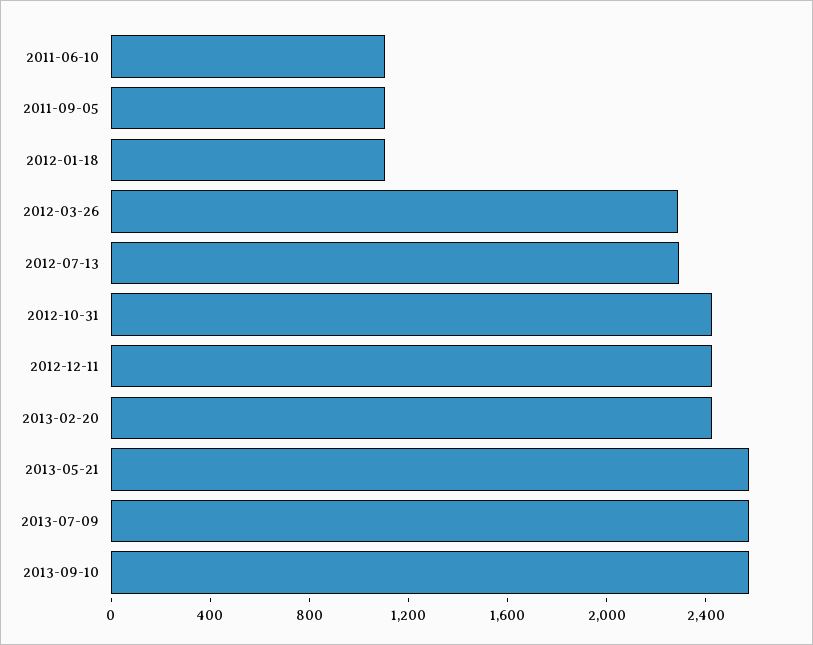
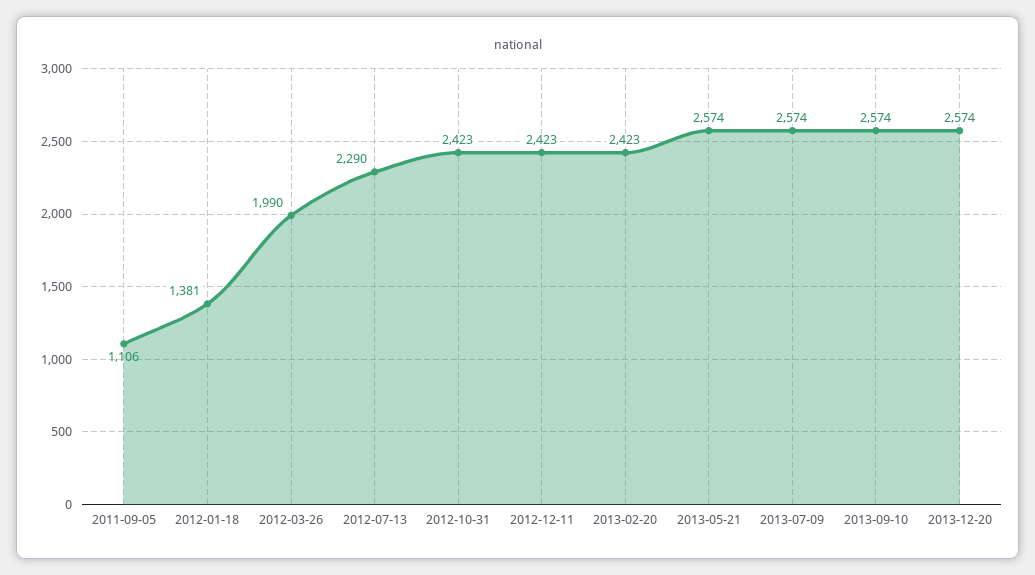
2011-06-10: 1100 -> none
2012-01-18: 1100 -> 1381
2012-03-26: 2300 -> 1990
2013-12-20: none -> 2574

